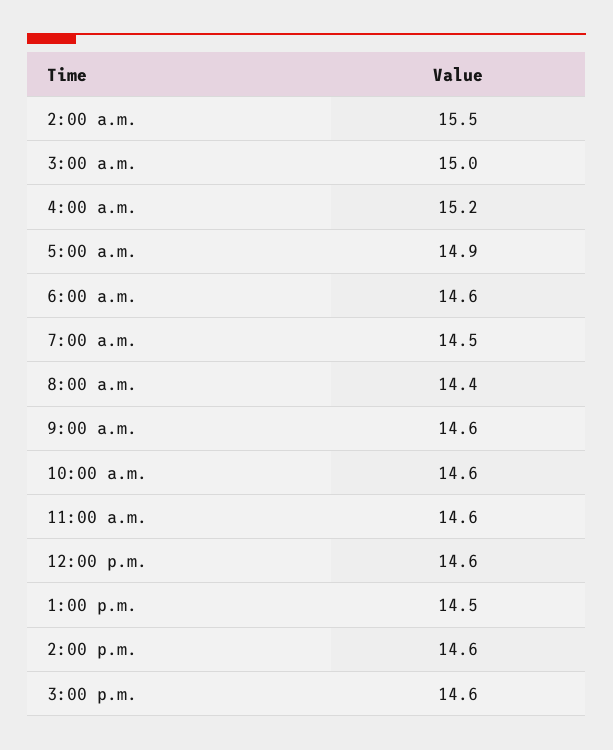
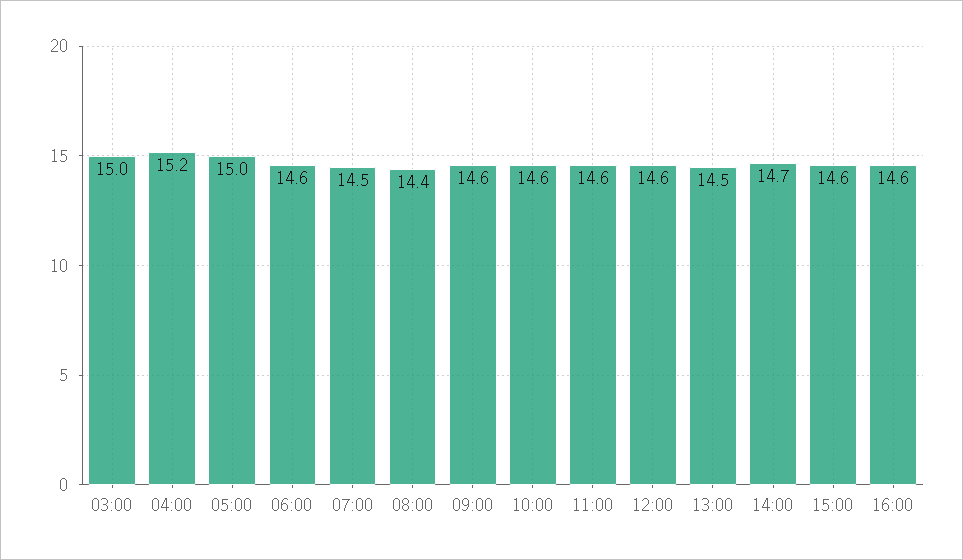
2:00 a.m.: 15.5 -> none
5:00 a.m.: 14.9 -> 15
2:00 p.m.: 14.6 -> 14.7
16:00: none -> 14.6

